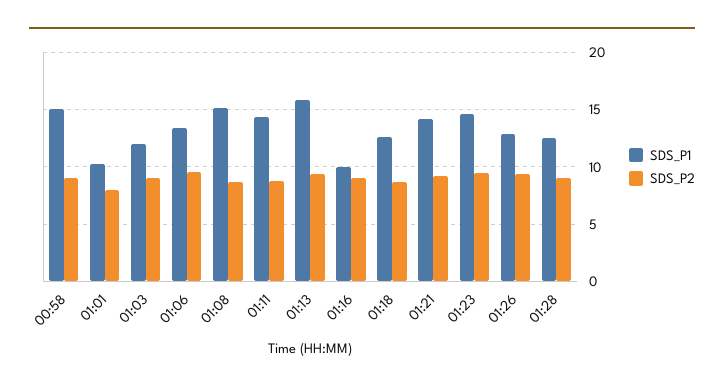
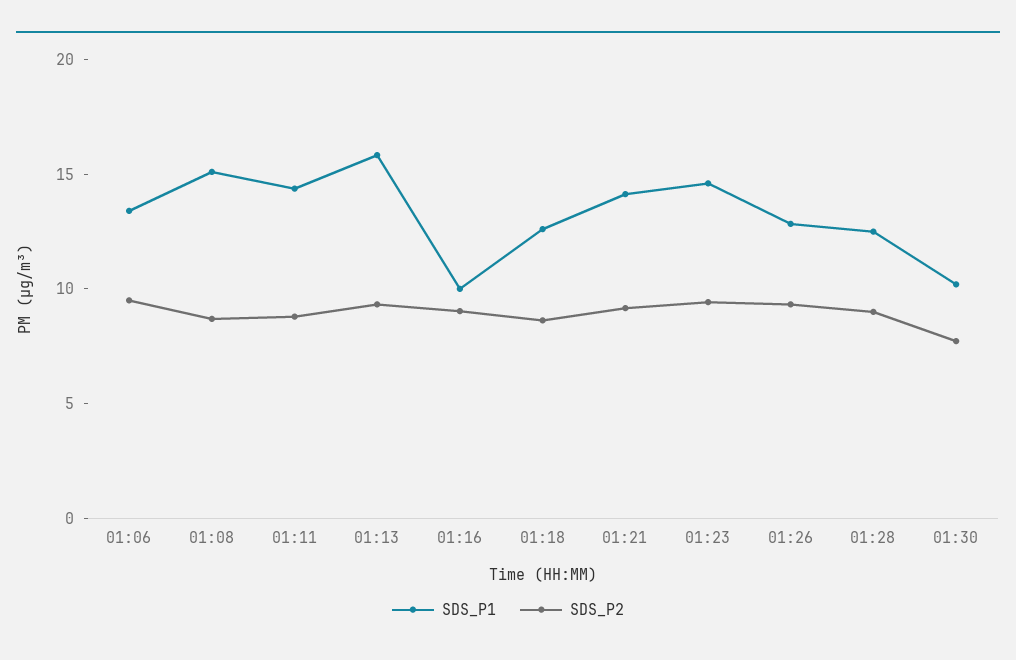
SDS_P1, 00:58: 15 -> none
SDS_P2, 00:58: 9 -> none
SDS_P1, 01:01: 10 -> none
SDS_P2, 01:01: 8 -> none
SDS_P1, 01:03: 12 -> none
SDS_P2, 01:03: 9 -> none
SDS_P1, 01:30: none -> 10
SDS_P2, 01:30: none -> 8

